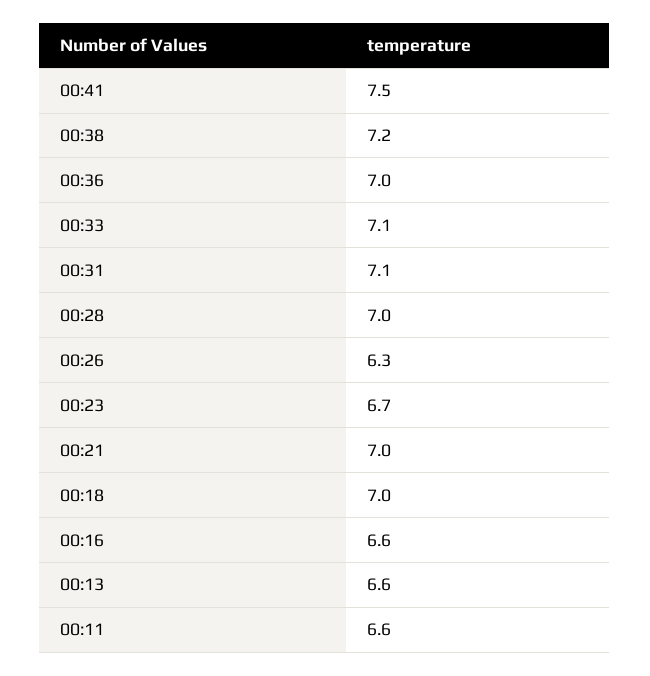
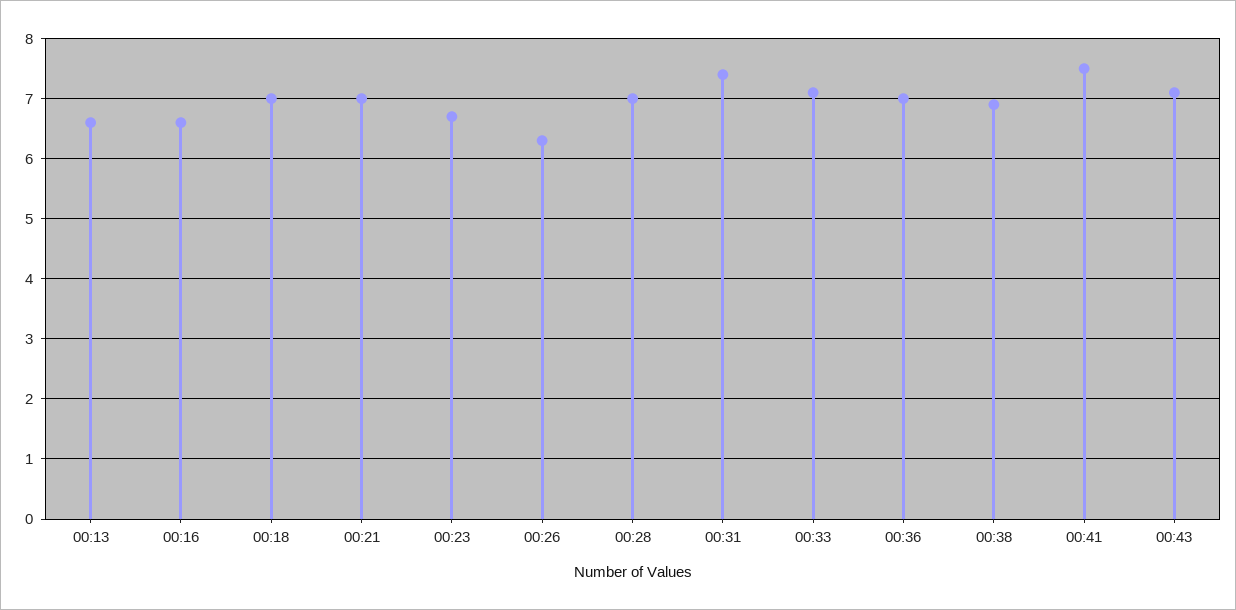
00:38: 7.2 -> 6.9
00:31: 7.1 -> 7.4
00:11: 6.6 -> none
00:43: none -> 7.1

